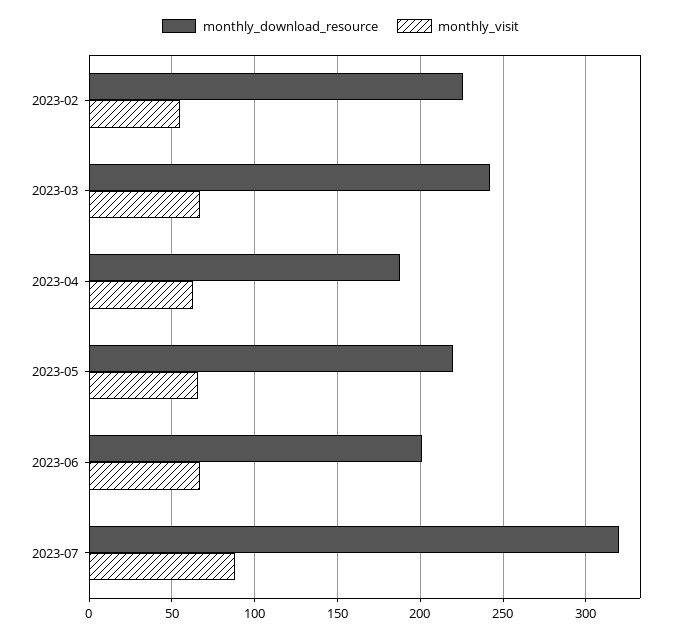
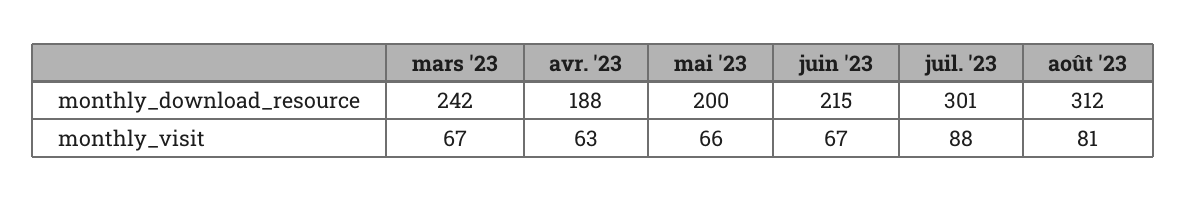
monthly_download_resource, 2023-02: 225 -> none
monthly_visit, 2023-02: 55 -> none
monthly_download_resource, 2023-05: 220 -> 200
monthly_download_resource, 2023-06: 200 -> 215
monthly_download_resource, 2023-07: 320 -> 301
monthly_download_resource, août '23: none -> 312
monthly_visit, août '23: none -> 81

